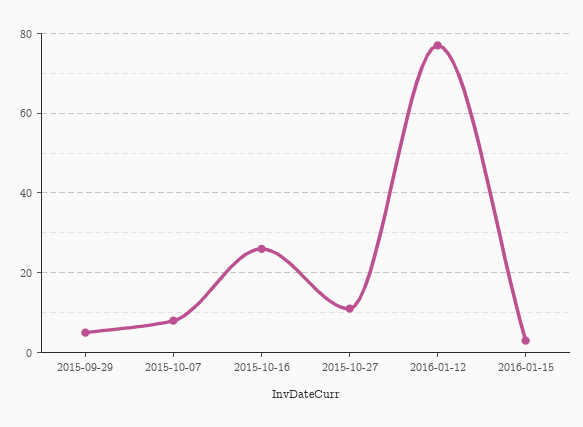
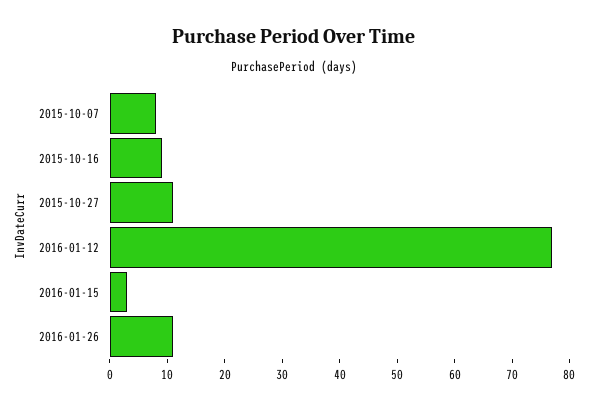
2015-09-29: 5 -> none
2015-10-16: 25 -> 10
2016-01-26: none -> 10

